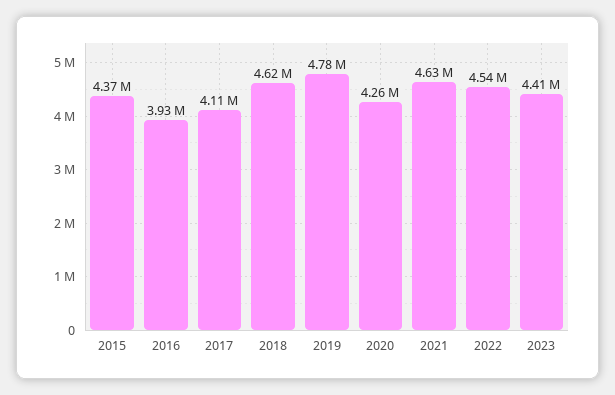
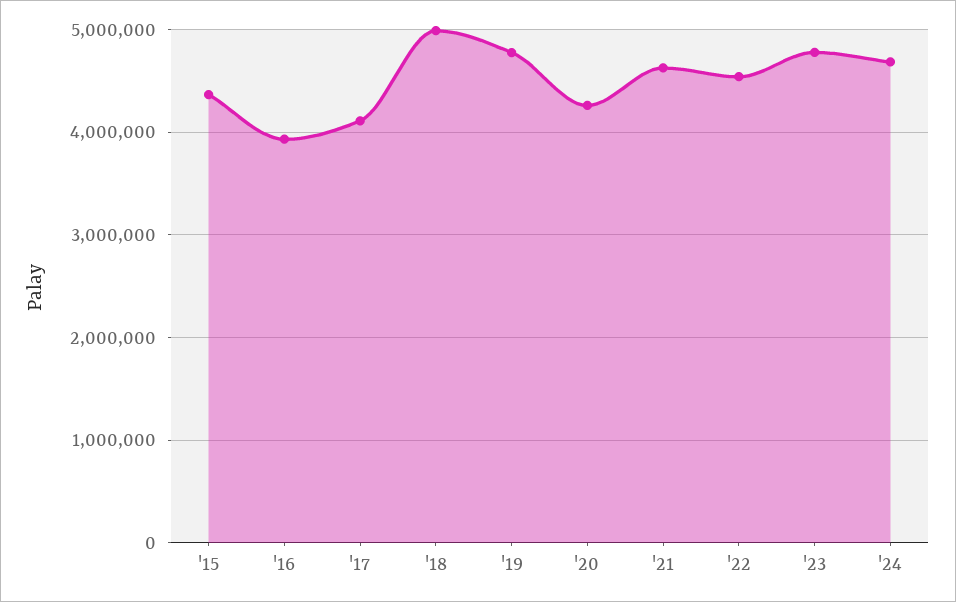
2018: 4620000 -> 5000000
2023: 4410000 -> 4800000
'24: none -> 4700000

